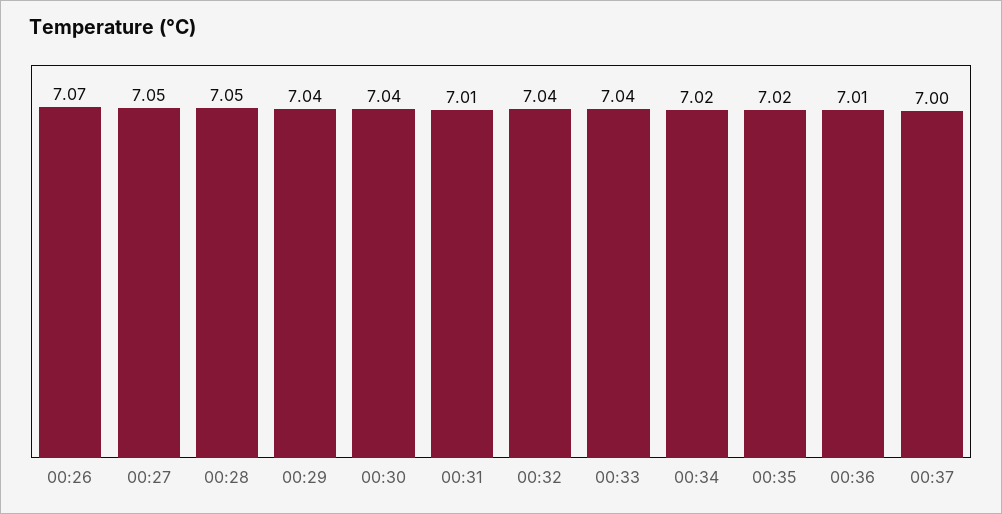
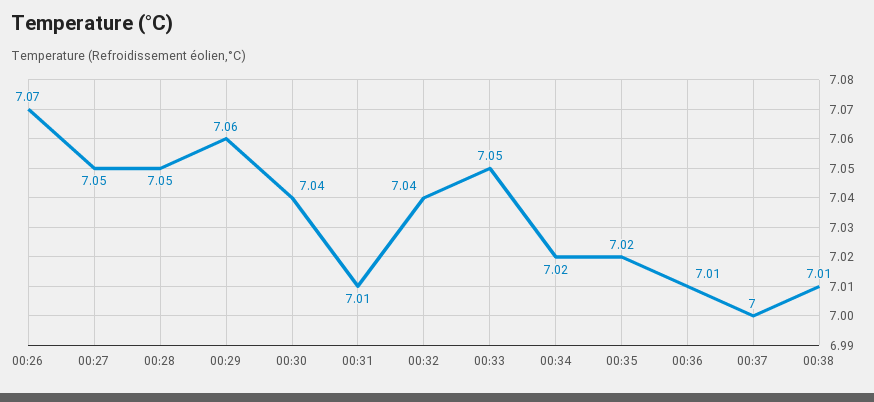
00:29: 7.04 -> 7.06
00:33: 7.04 -> 7.05
00:38: none -> 7.01

